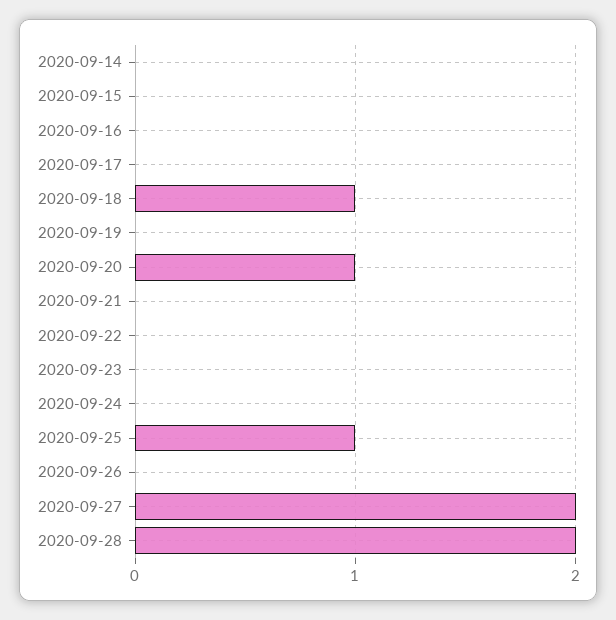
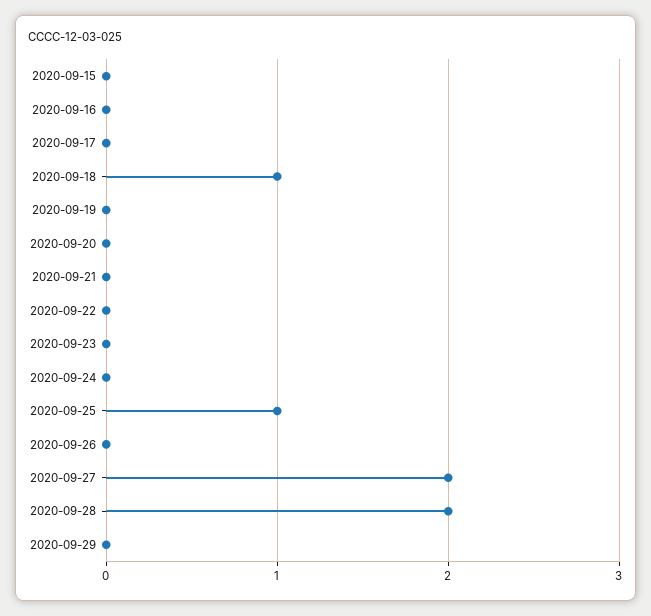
2020-09-14: 0 -> none
2020-09-20: 1 -> 0
2020-09-29: none -> 0

